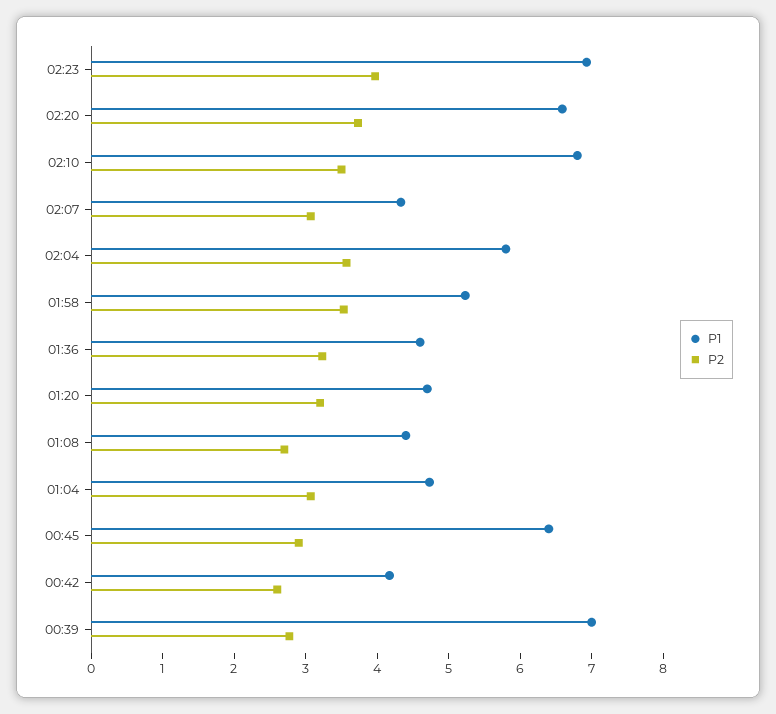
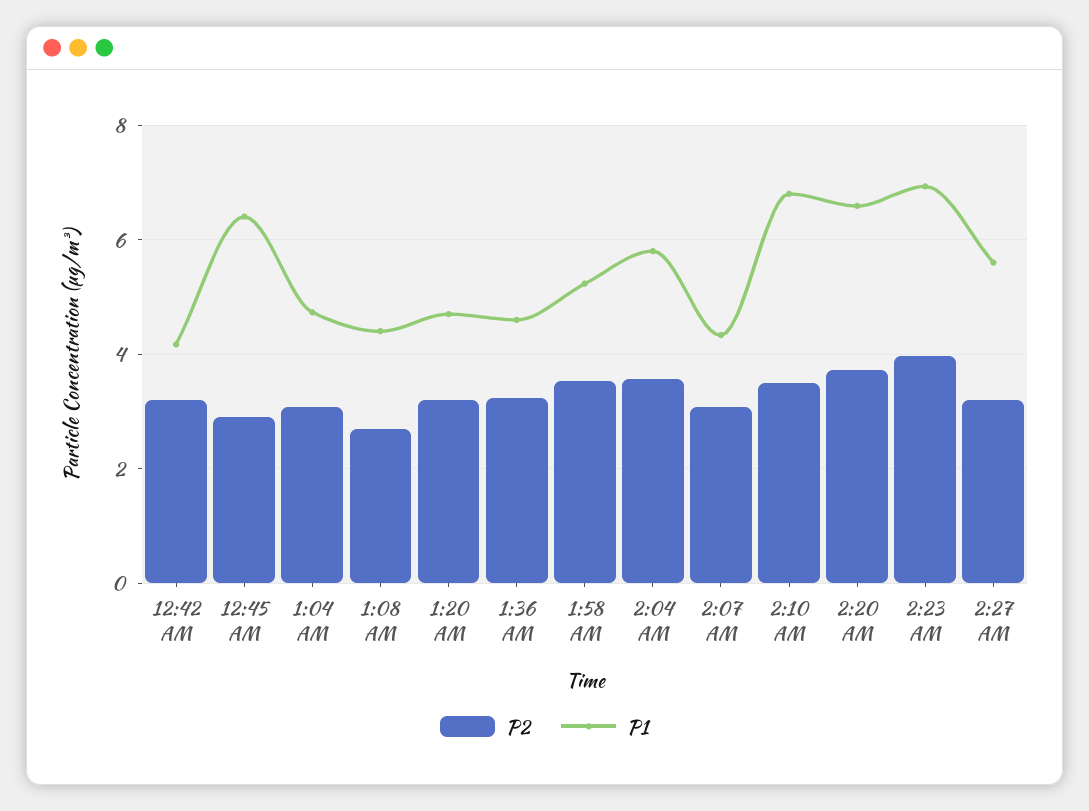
P2, 00:42: 2.6 -> 3.2
P1, 00:39: 7 -> none
P2, 00:39: 2.8 -> none
P2, 2:27 AM: none -> 3.2
P1, 2:27 AM: none -> 5.6

